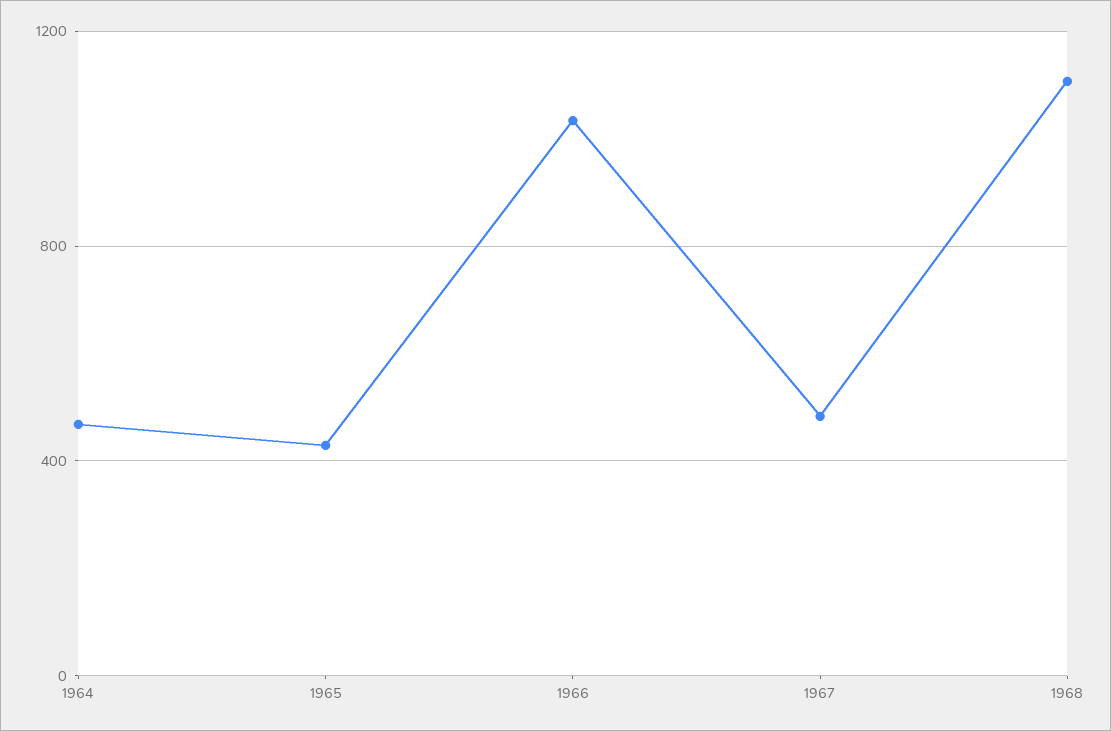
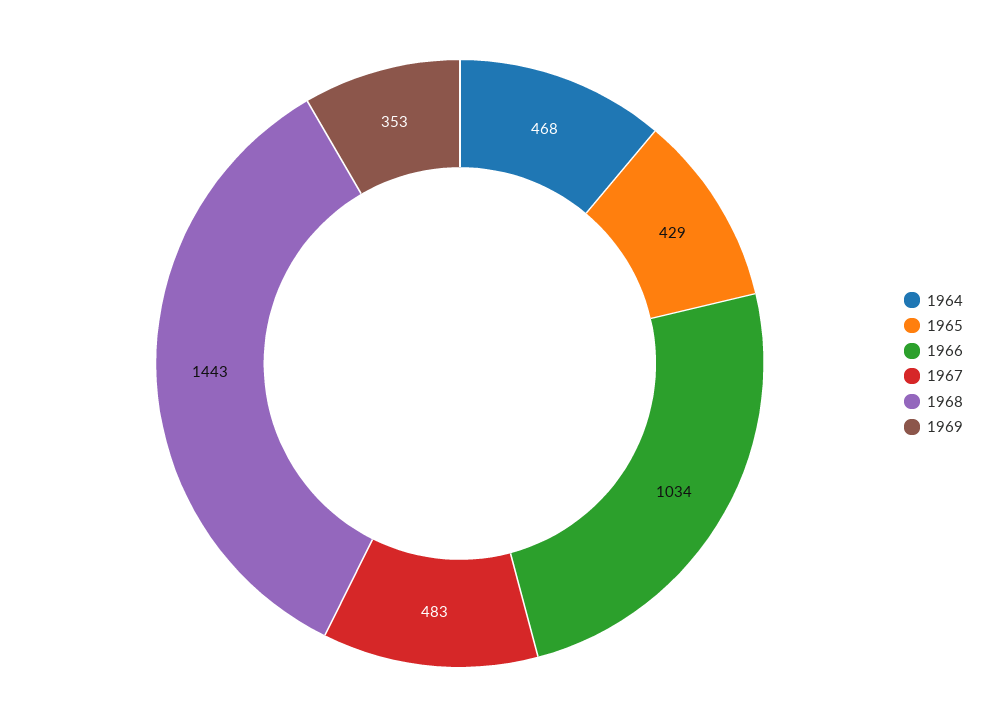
1968: 1100 -> 1443
1969: none -> 353

